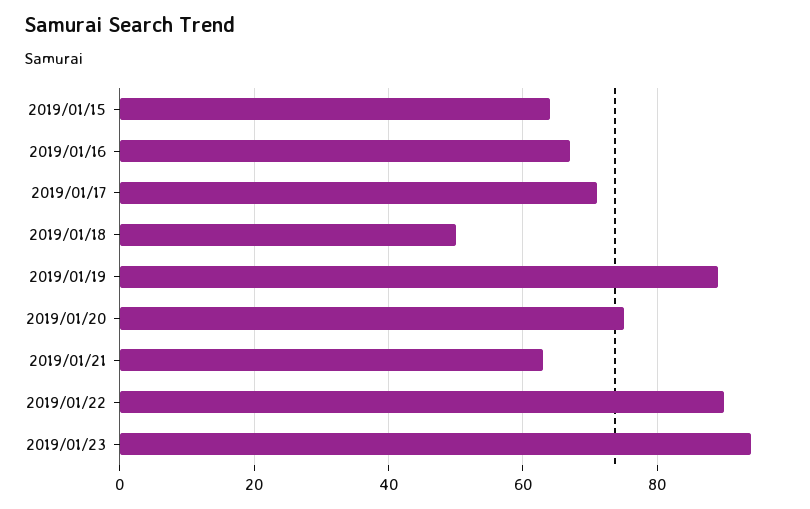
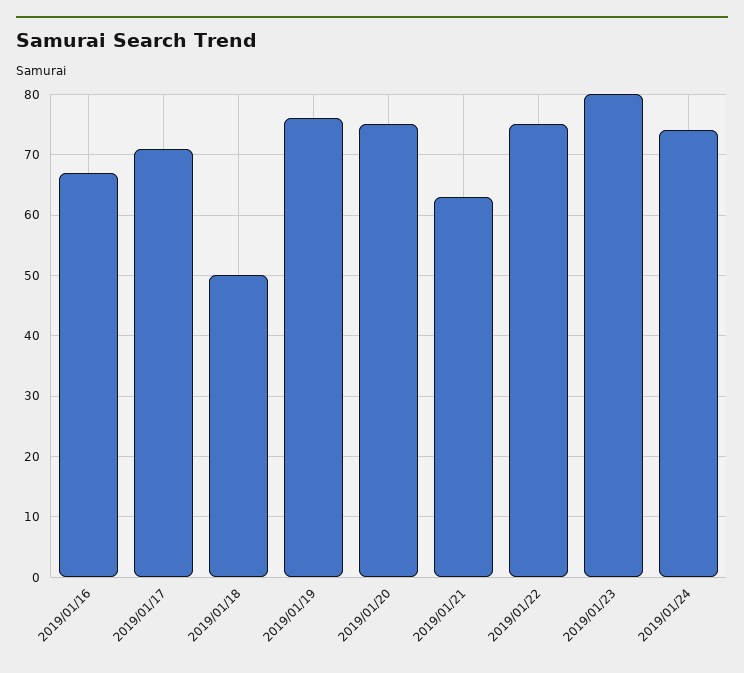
2019/01/15: 65 -> none
2019/01/19: 90 -> 76
2019/01/22: 90 -> 75
2019/01/23: 95 -> 80
2019/01/24: none -> 74

